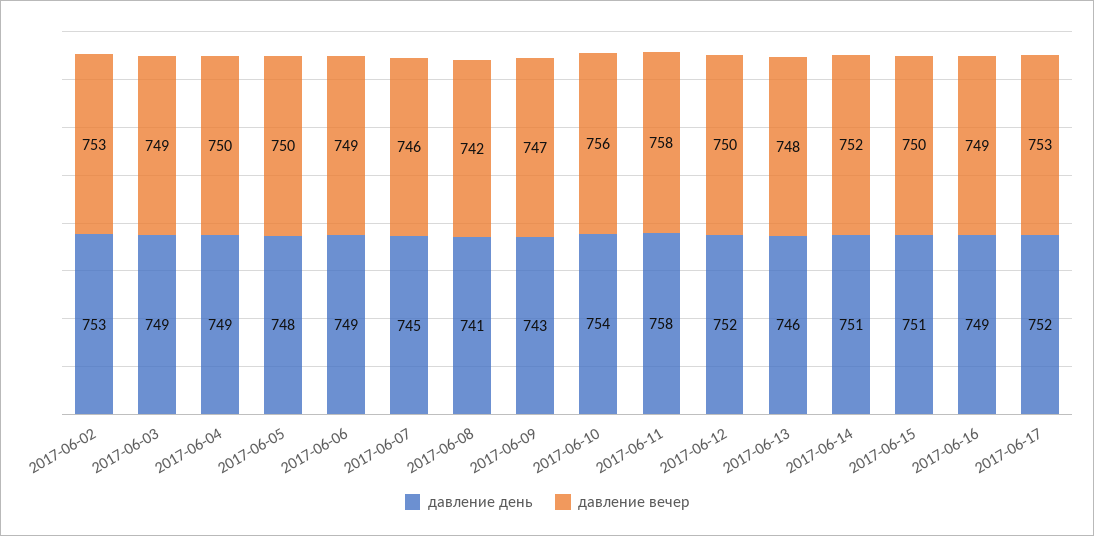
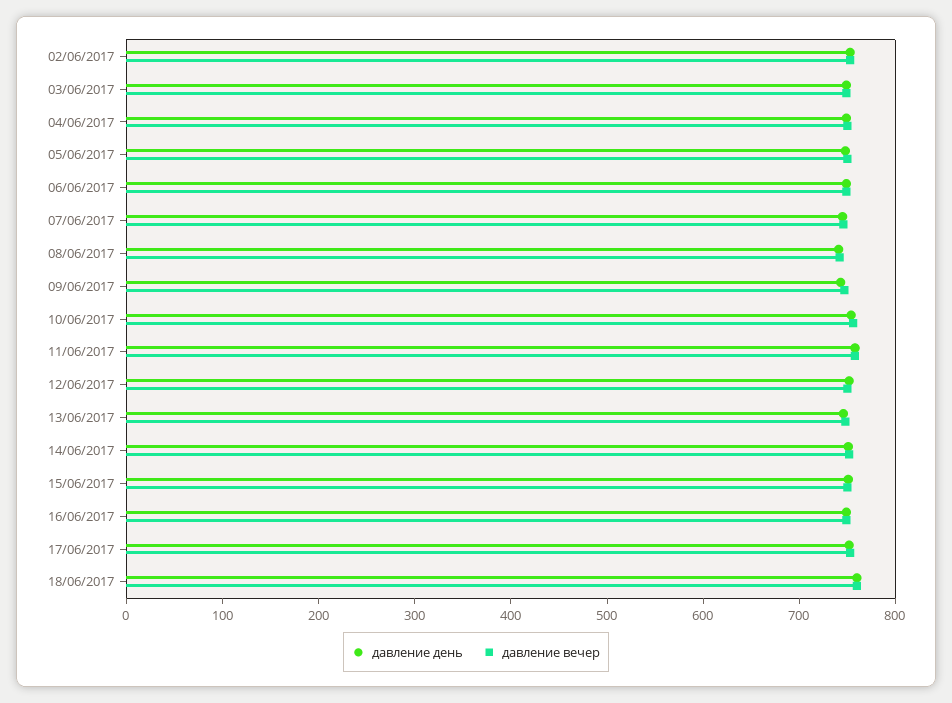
давление день, 18/06/2017: none -> 760
давление вечер, 18/06/2017: none -> 760

